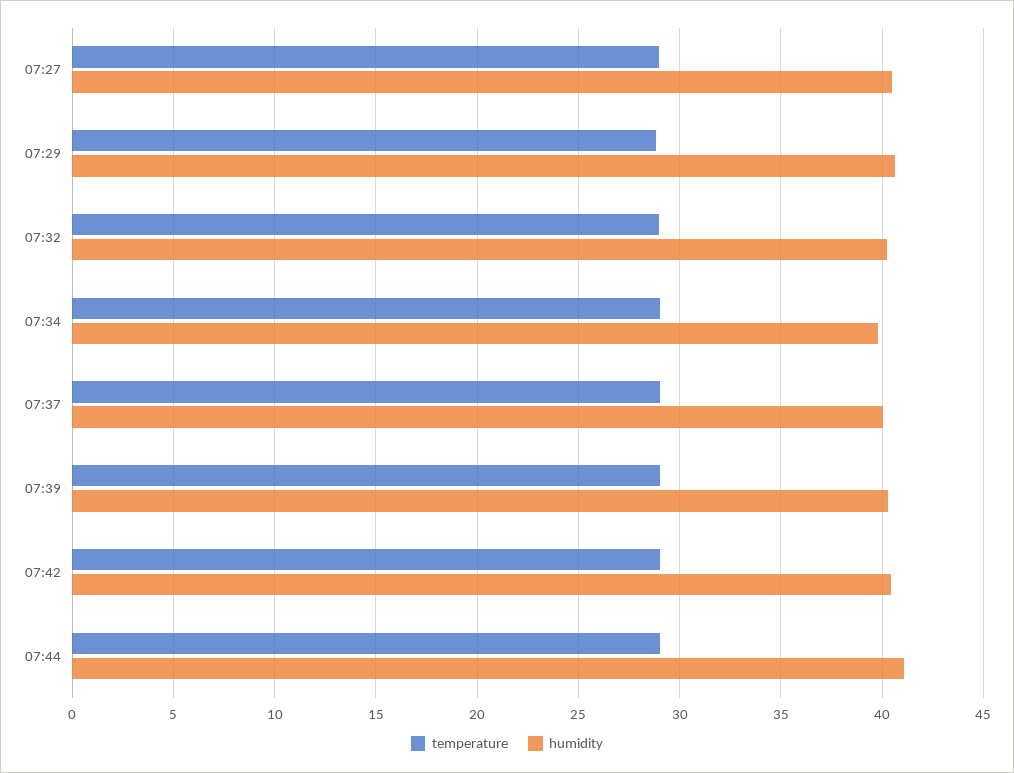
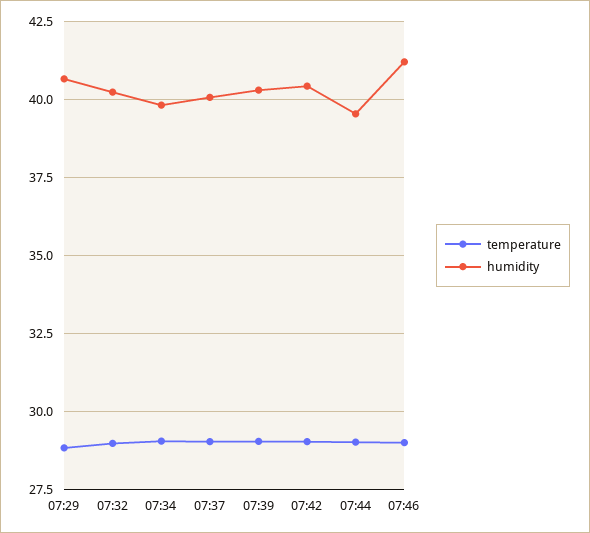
temperature, 07:27: 29 -> none
humidity, 07:27: 40.5 -> none
humidity, 07:44: 41 -> 39.5
temperature, 07:46: none -> 29
humidity, 07:46: none -> 41.25

